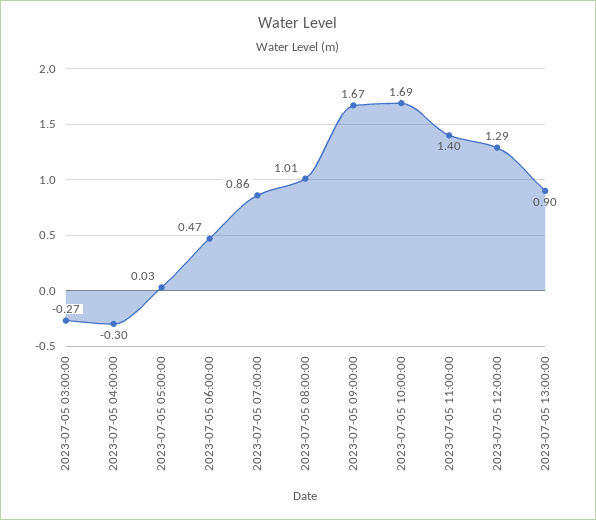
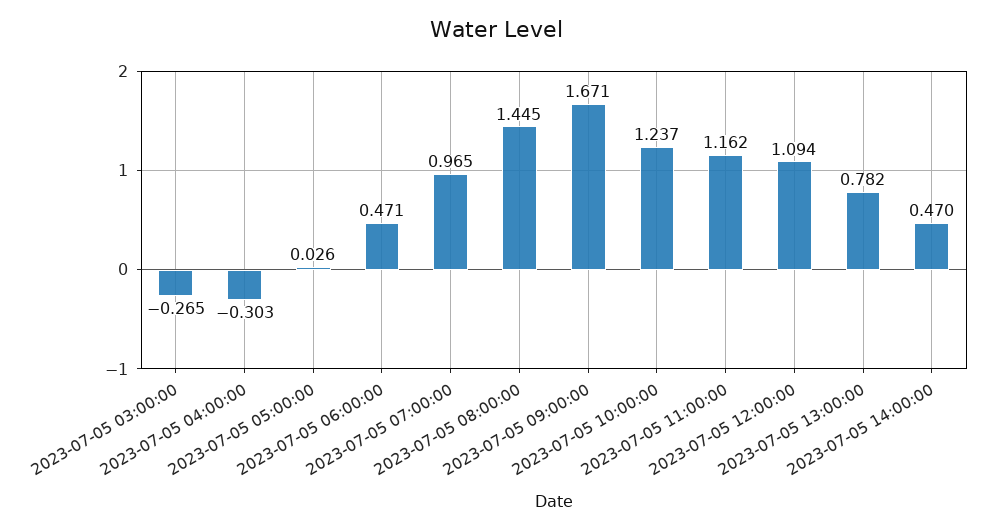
2023-07-05 07:00:00: 0.86 -> 0.965
2023-07-05 08:00:00: 1.01 -> 1.445
2023-07-05 10:00:00: 1.69 -> 1.237
2023-07-05 11:00:00: 1.4 -> 1.162
2023-07-05 12:00:00: 1.29 -> 1.094
2023-07-05 13:00:00: 0.9 -> 0.782
2023-07-05 14:00:00: none -> 0.47

